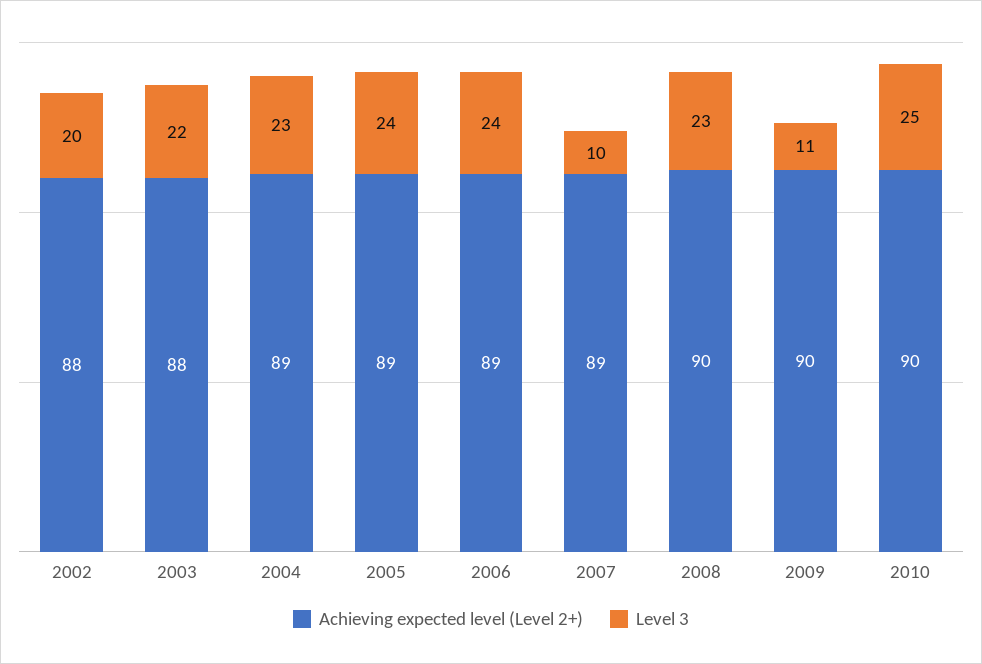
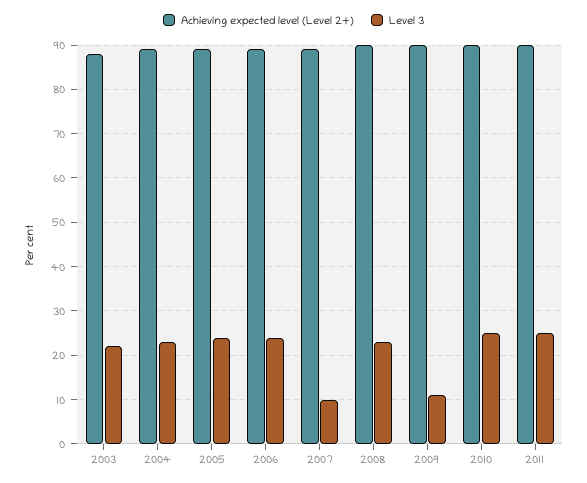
Achieving expected level (Level 2+), 2002: 88 -> none
Level 3, 2002: 20 -> none
Achieving expected level (Level 2+), 2011: none -> 90
Level 3, 2011: none -> 25

